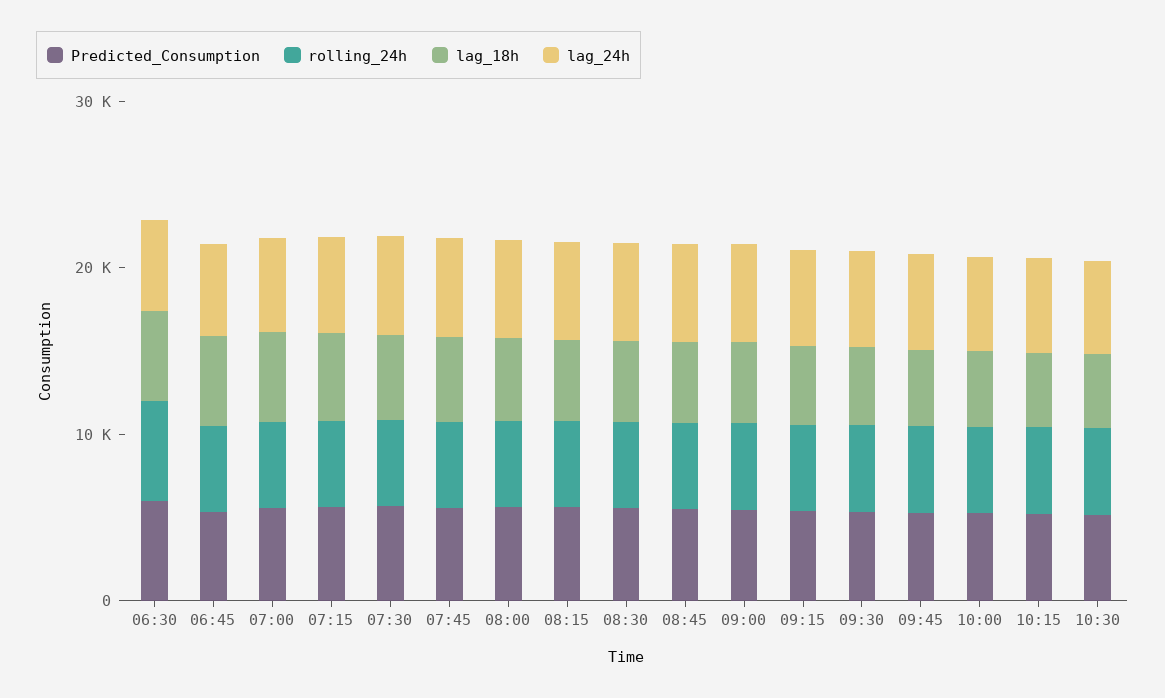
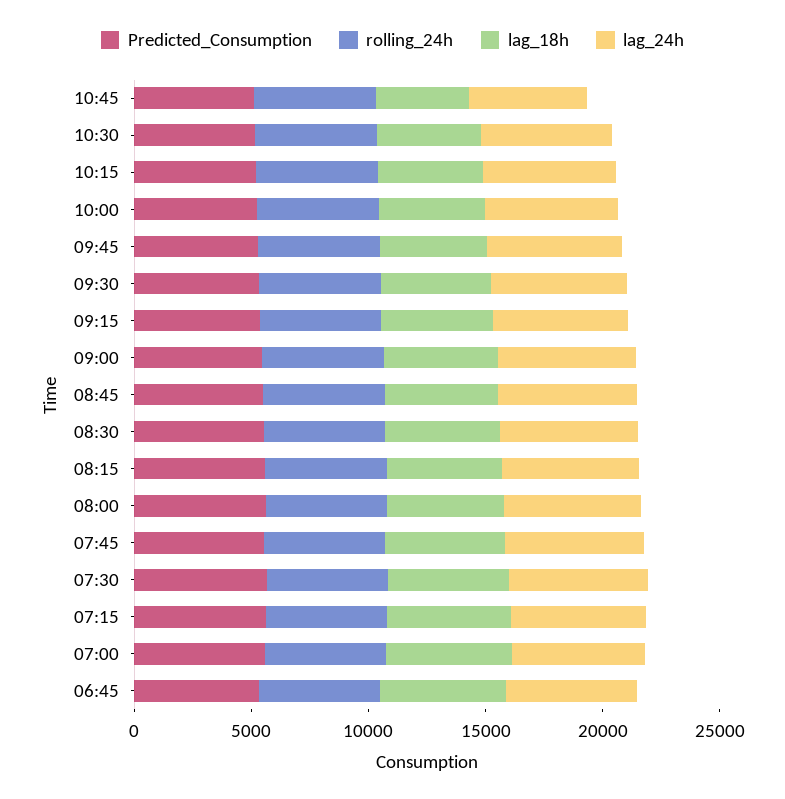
Predicted_Consumption, 06:30: 6000 -> none
rolling_24h, 06:30: 6000 -> none
lag_18h, 06:30: 6000 -> none
lag_24h, 06:30: 6000 -> none
Predicted_Consumption, 10:45: none -> 5000
rolling_24h, 10:45: none -> 5000
lag_18h, 10:45: none -> 4000
lag_24h, 10:45: none -> 5000

